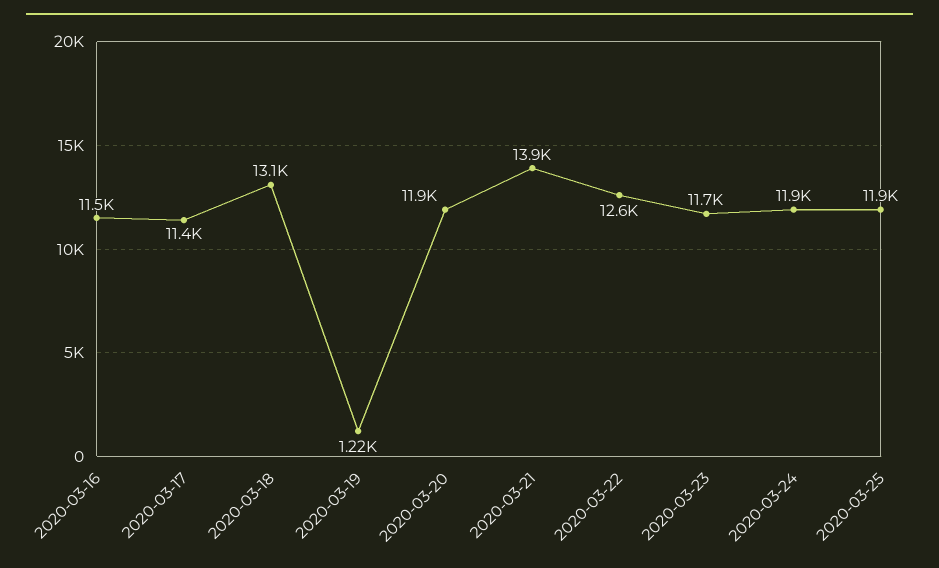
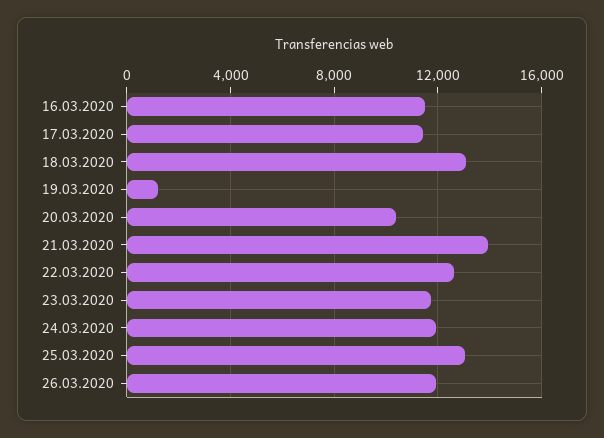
2020-03-20: 11900 -> 10500
2020-03-25: 11900 -> 13000
26.03.2020: none -> 12000

